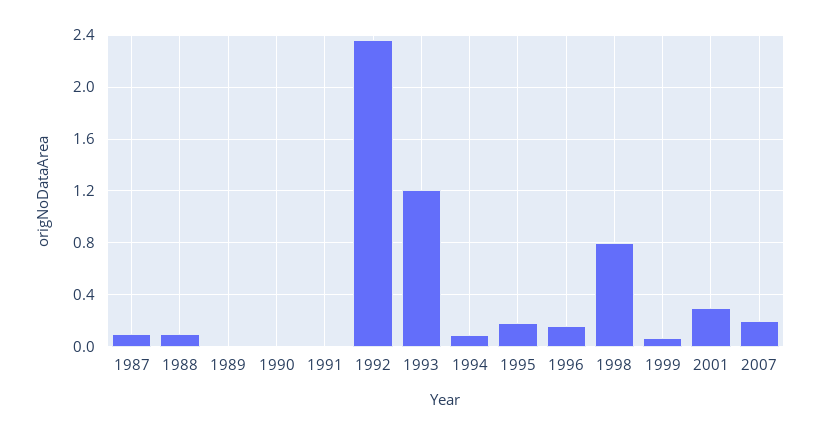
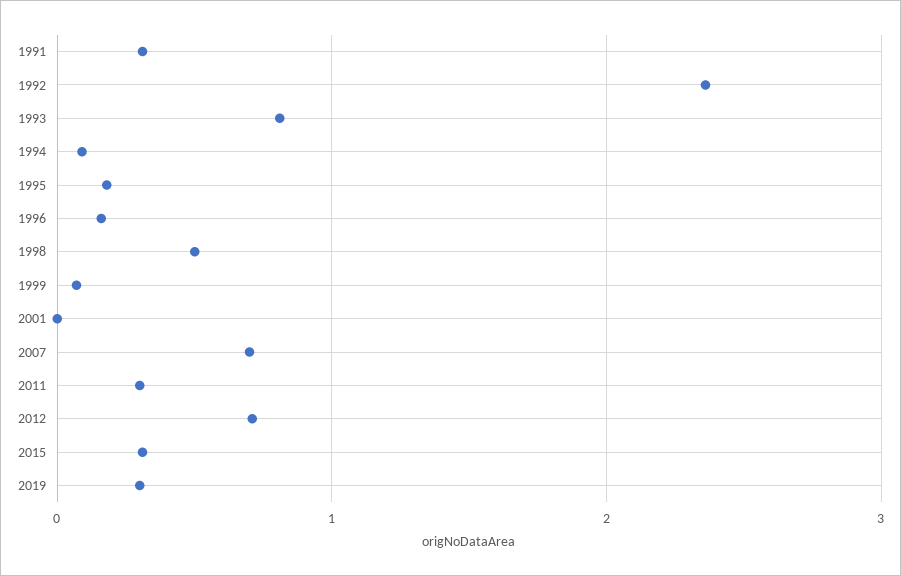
1987: 0.1 -> none
1988: 0.1 -> none
1989: 0 -> none
1990: 0 -> none
1991: 0 -> 0.3
1993: 1.2 -> 0.8
1998: 0.8 -> 0.5
2001: 0.3 -> 0
2007: 0.2 -> 0.7
2011: none -> 0.3
2012: none -> 0.7
2015: none -> 0.3
2019: none -> 0.3

